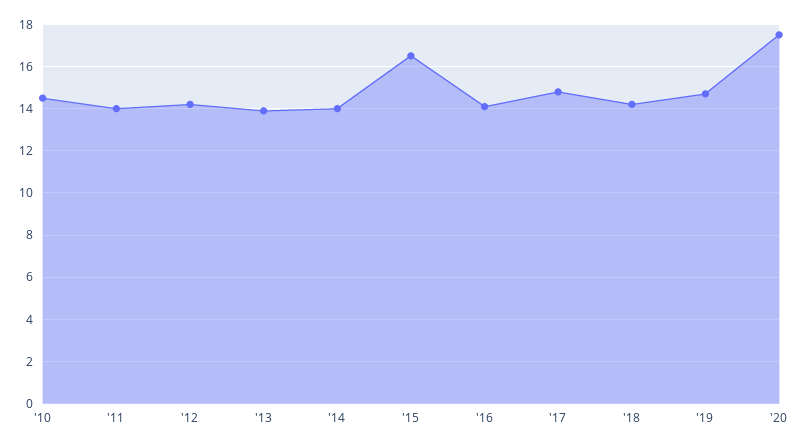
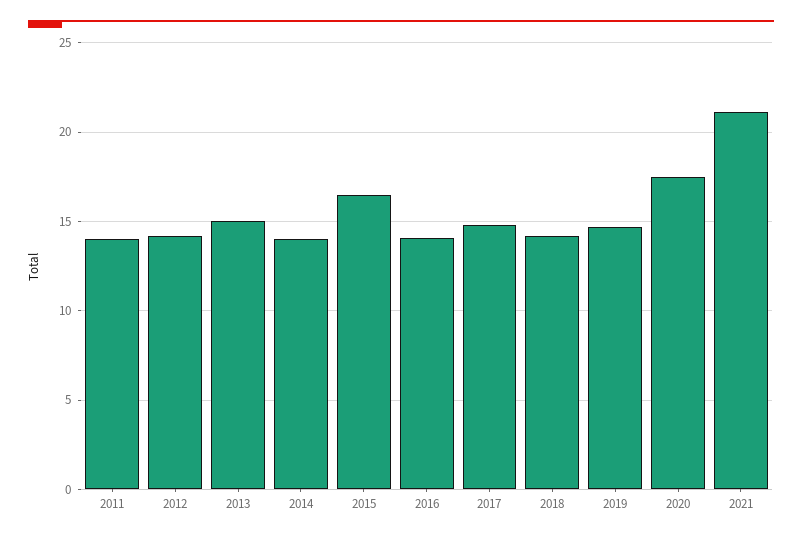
'10: 14.5 -> none
'13: 14 -> 15
2021: none -> 21

